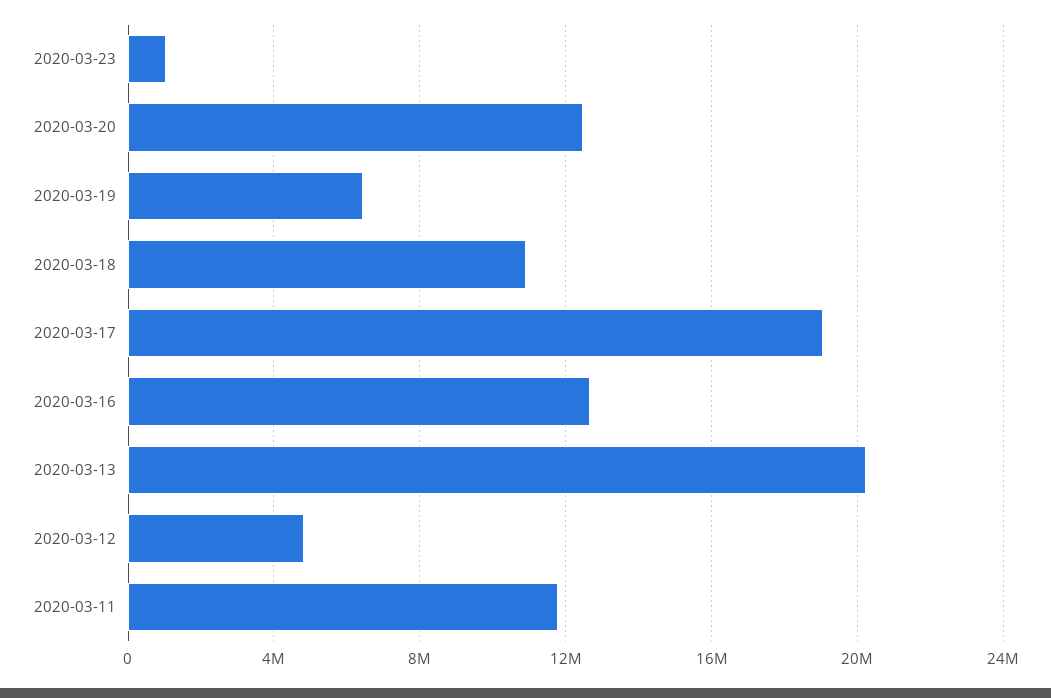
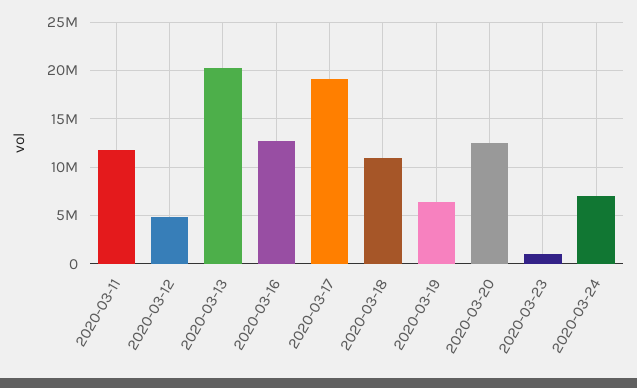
2020-03-24: none -> 7000000

